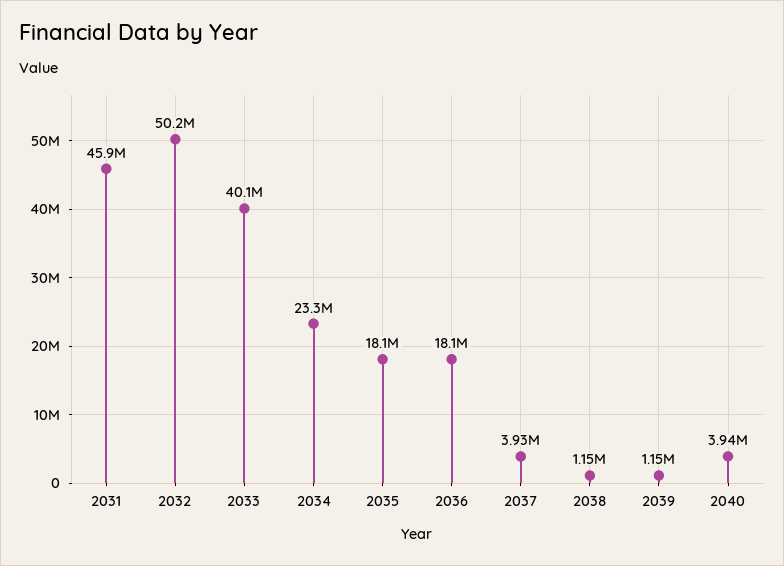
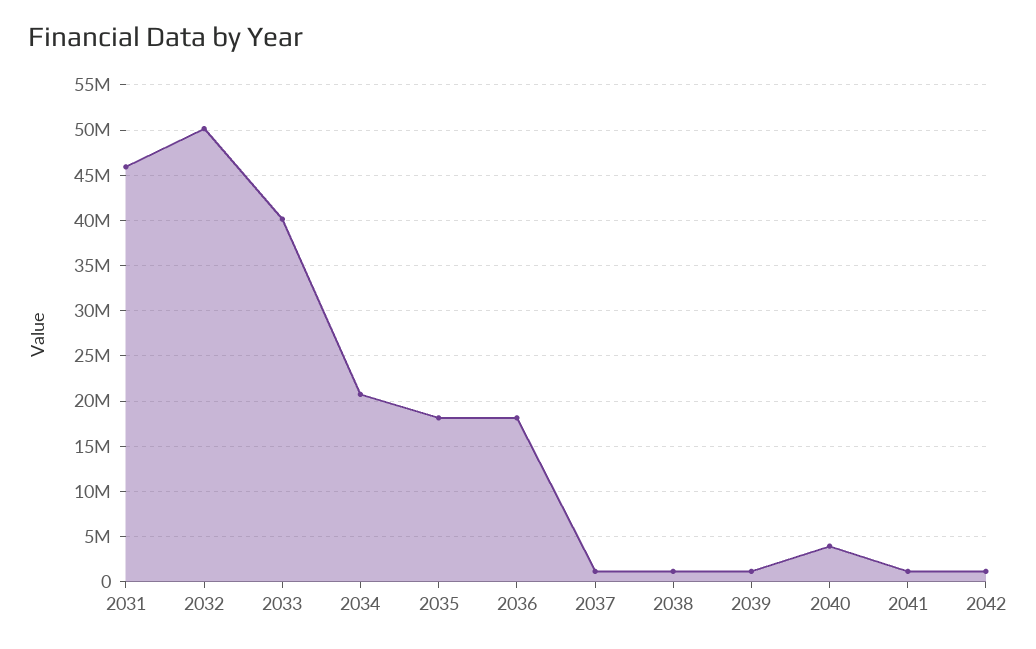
2034: 23300000 -> 21000000
2037: 3930000 -> 1000000
2041: none -> 1000000
2042: none -> 1000000

